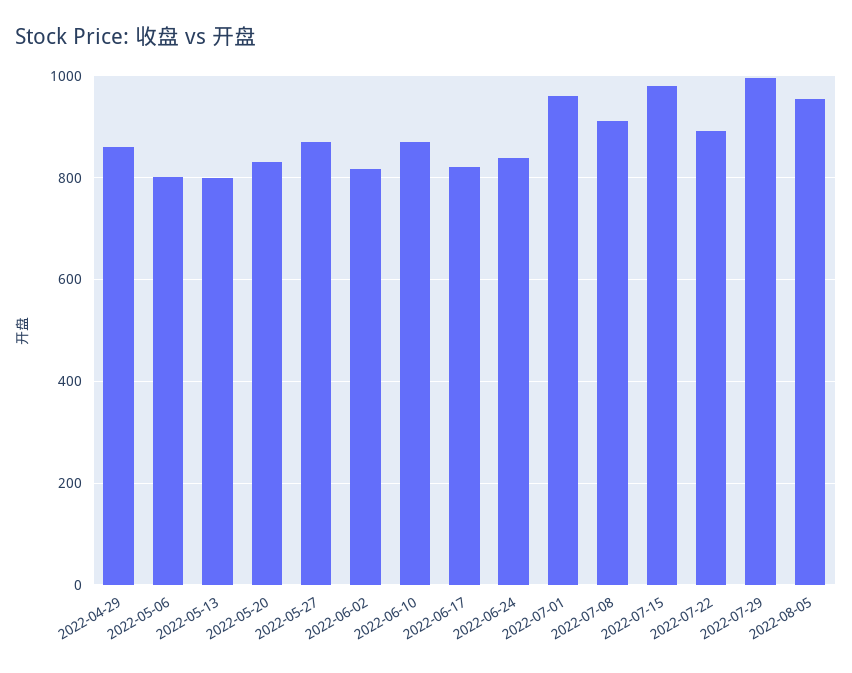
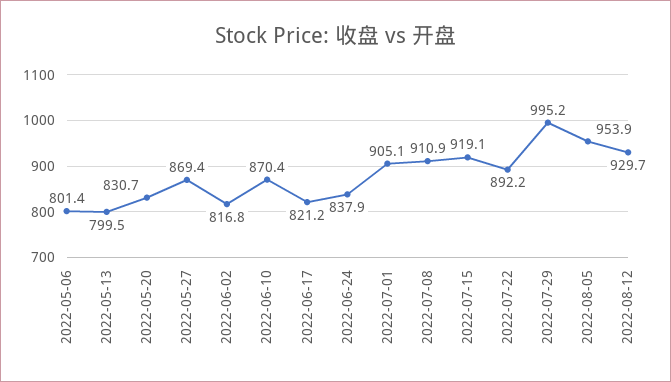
2022-04-29: 860 -> none
2022-07-01: 960 -> 905.1
2022-07-15: 980 -> 919.1
2022-08-12: none -> 929.7

